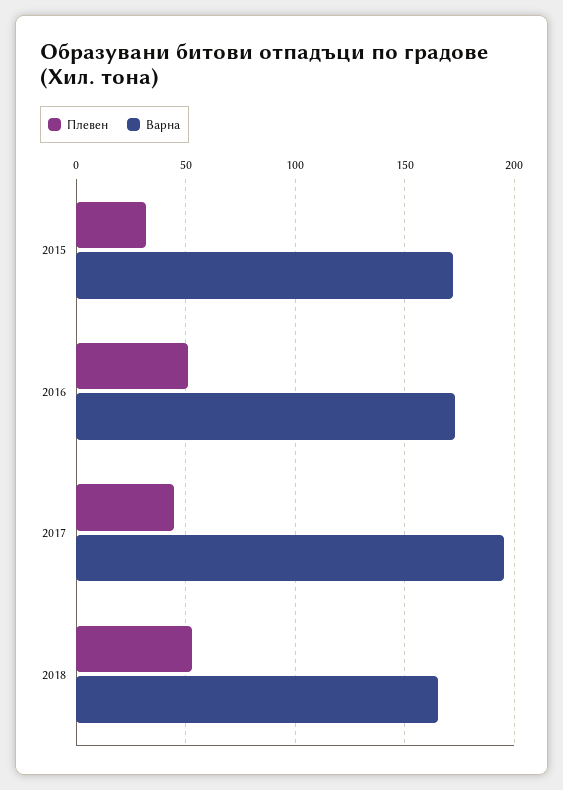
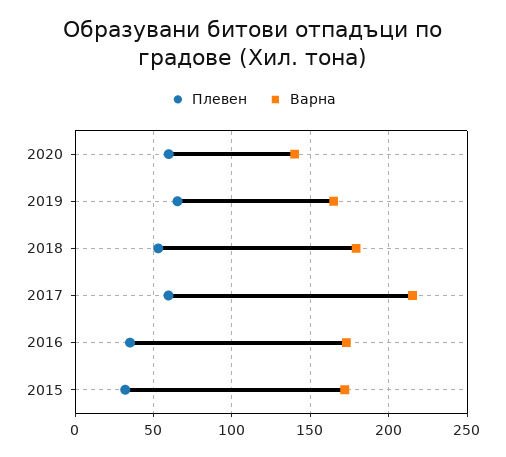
Плевен, 2016: 50 -> 35
Плевен, 2017: 45 -> 60
Варна, 2017: 195 -> 215
Варна, 2018: 165 -> 180
Плевен, 2020: none -> 60
Варна, 2020: none -> 140
Плевен, 2019: none -> 65
Варна, 2019: none -> 165

